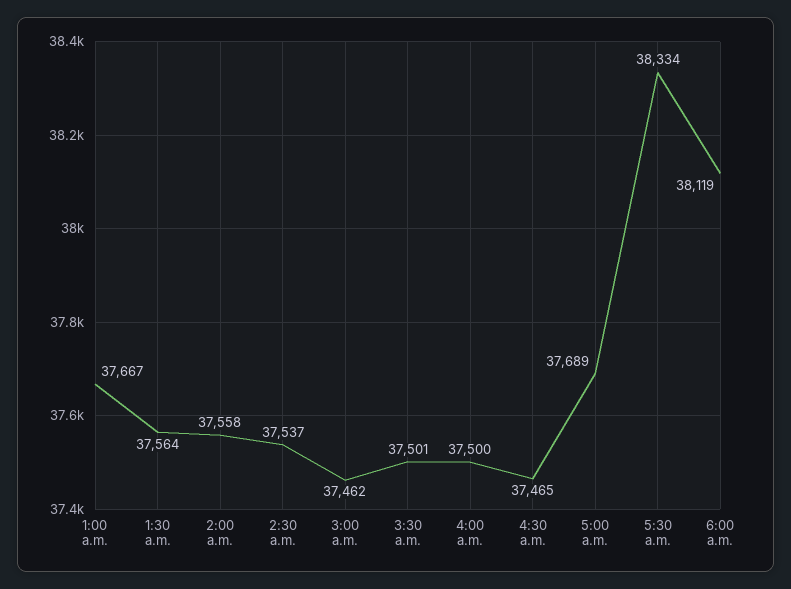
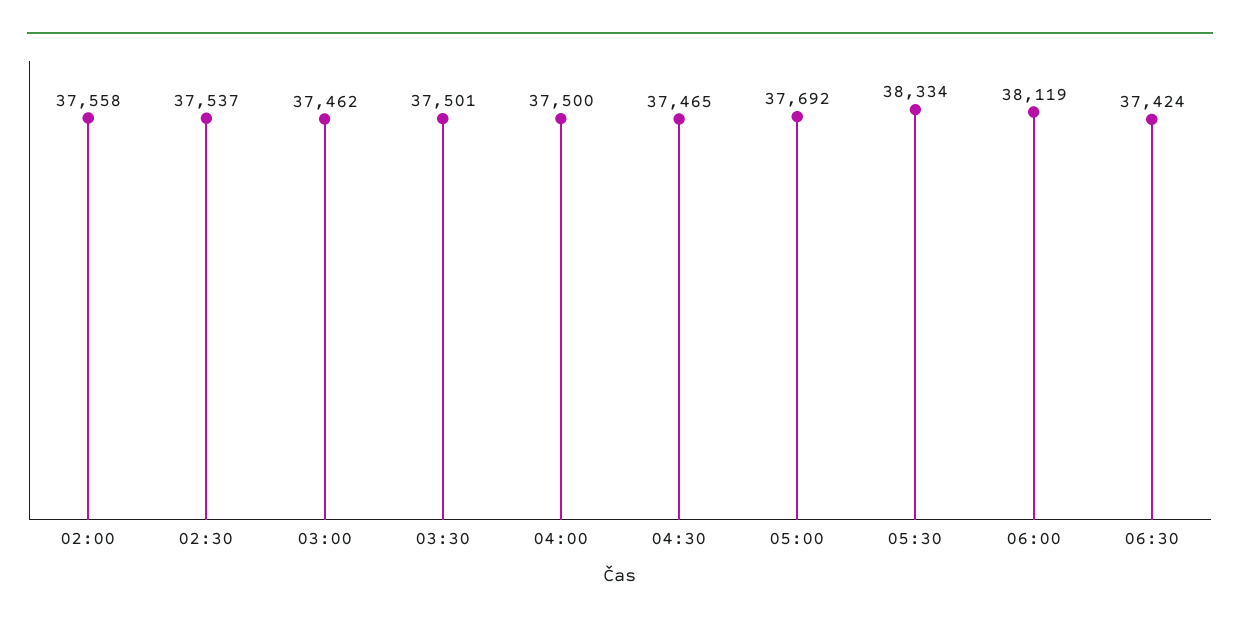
1:00 a.m.: 37667 -> none
1:30 a.m.: 37564 -> none
5:00 a.m.: 37689 -> 37692
06:30: none -> 37424

